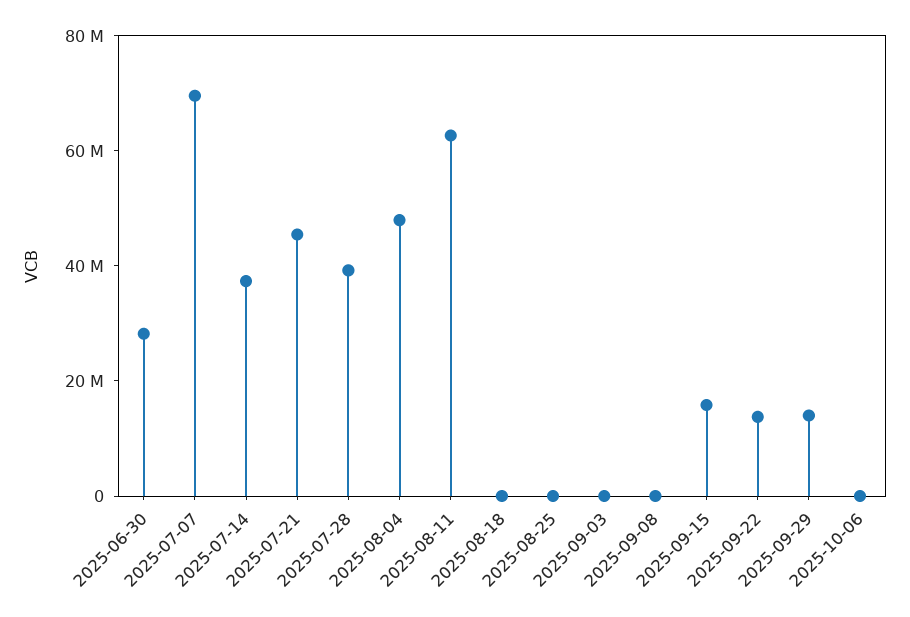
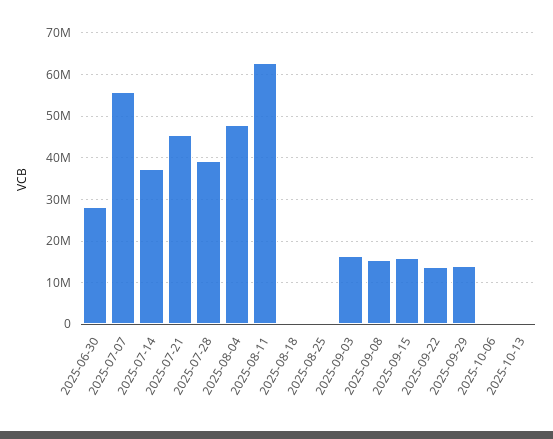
2025-07-07: 70000000 -> 56000000
2025-09-03: 0 -> 16000000
2025-09-08: 0 -> 16000000
2025-10-13: none -> 0

